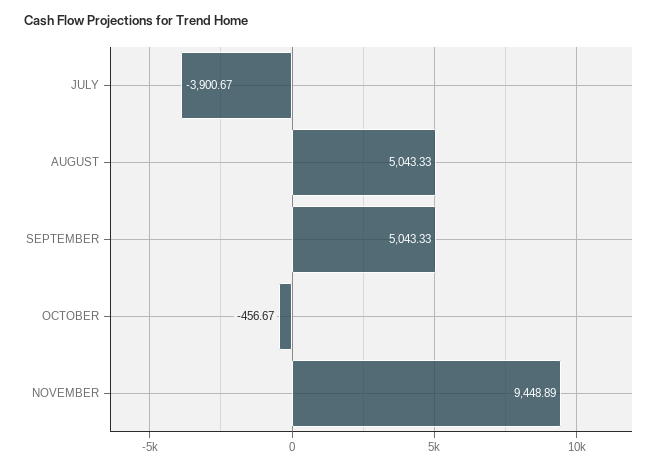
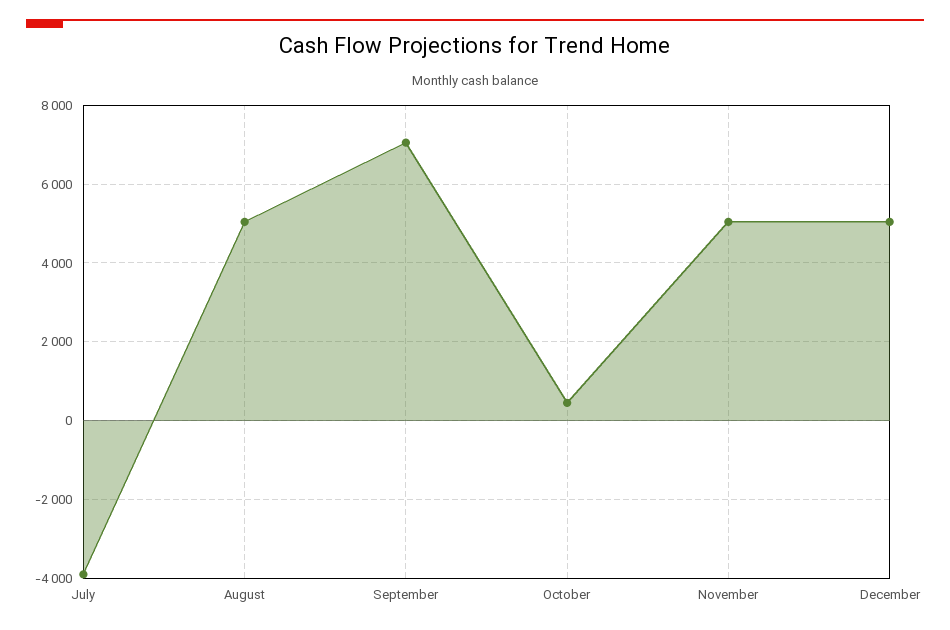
SEPTEMBER: 5043.33 -> 7000
OCTOBER: -456.67 -> 400
NOVEMBER: 9448.89 -> 5000
December: none -> 5000

